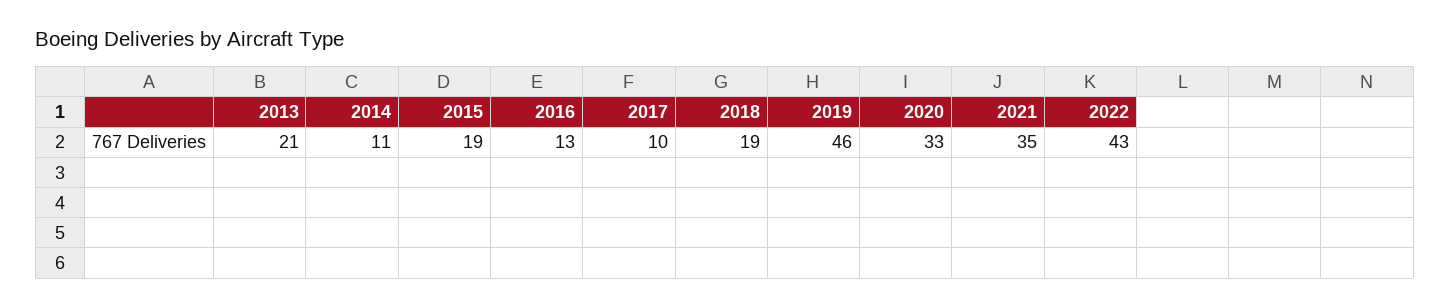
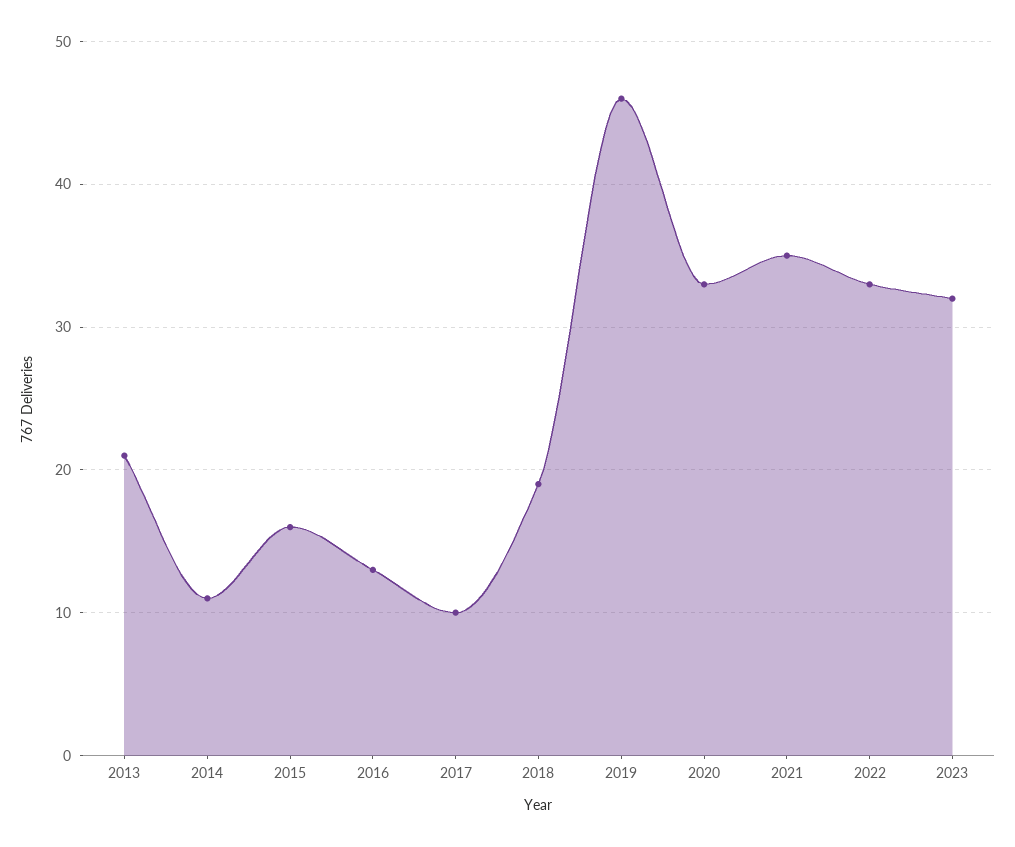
2015: 19 -> 16
2022: 43 -> 33
2023: none -> 32

